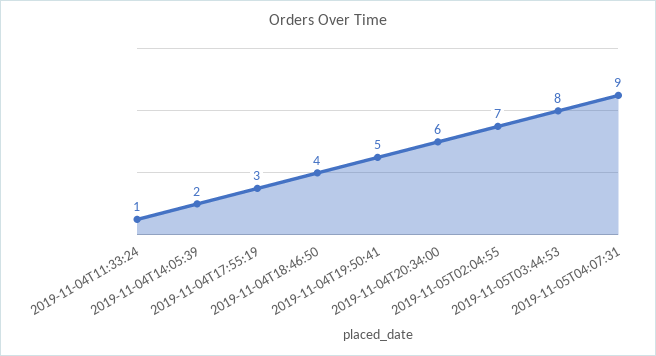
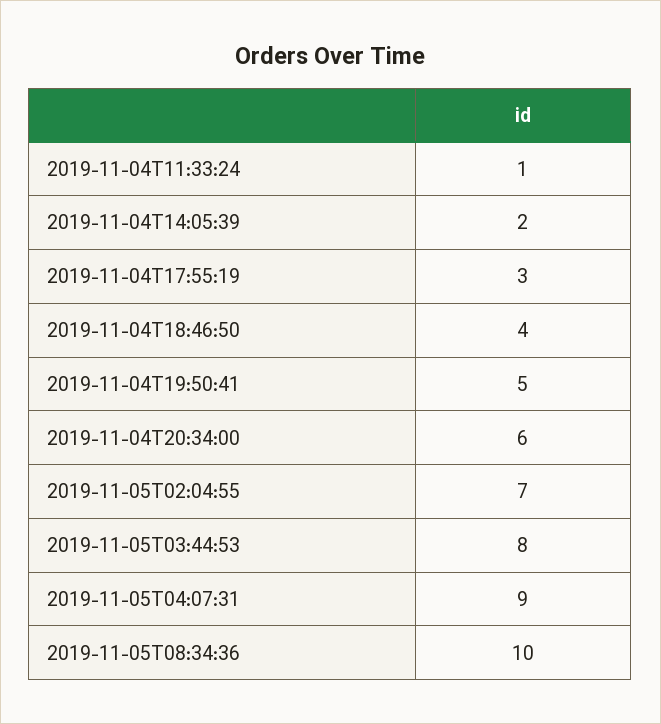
2019-11-05T08:34:36: none -> 10

